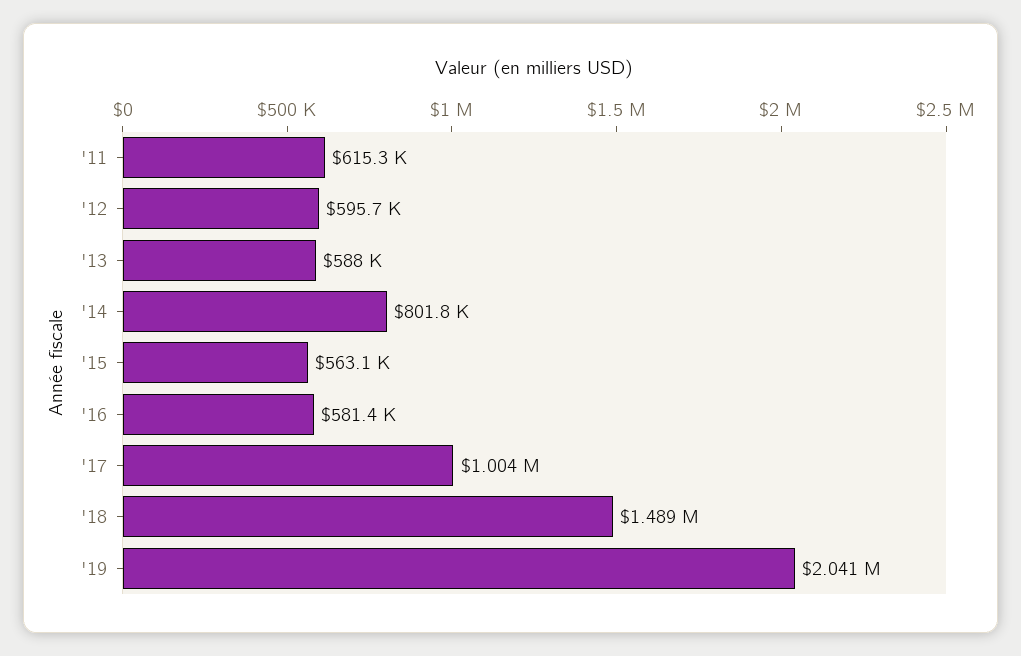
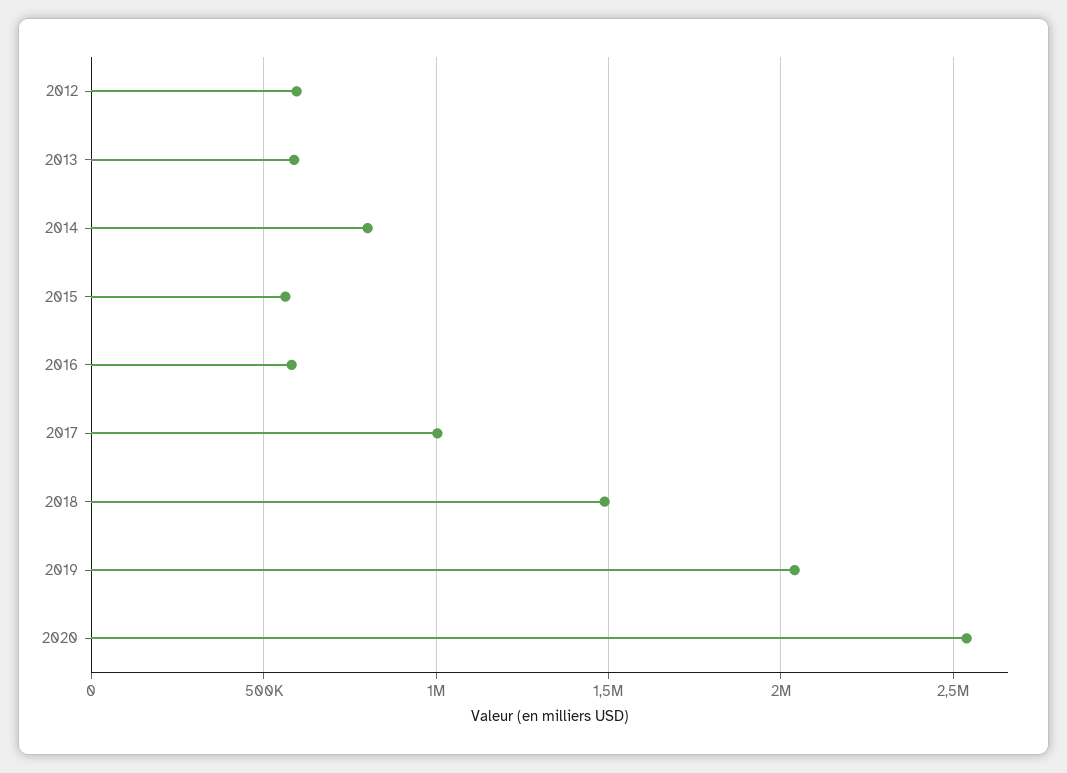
'11: 615300 -> none
2020: none -> 2550000

